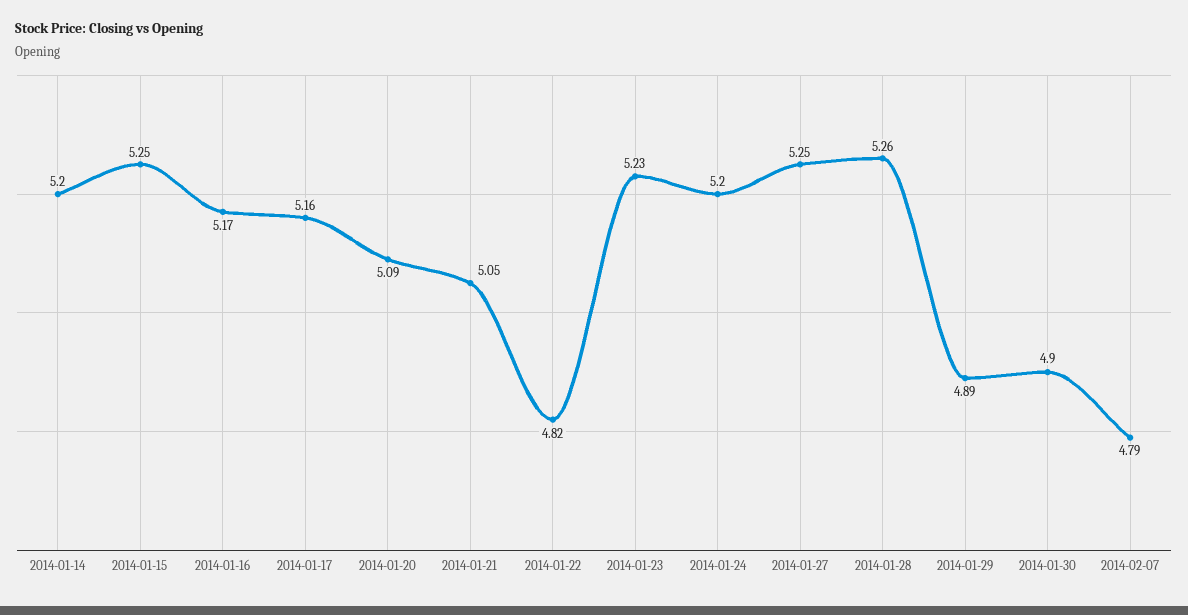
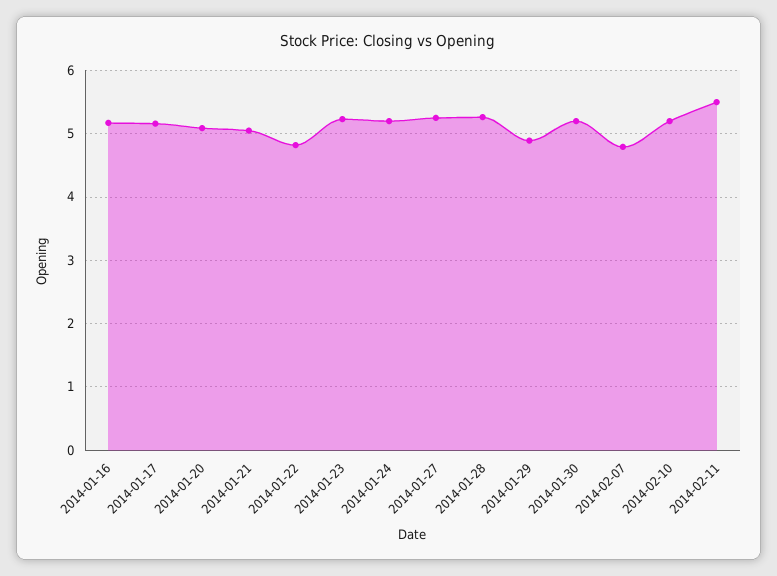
2014-01-14: 5.2 -> none
2014-01-15: 5.25 -> none
2014-01-30: 4.9 -> 5.2
2014-02-10: none -> 5.2
2014-02-11: none -> 5.5

